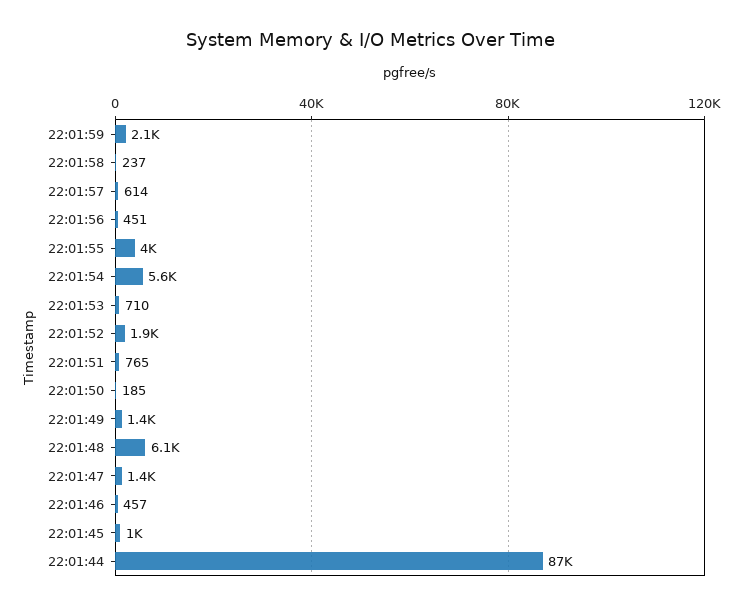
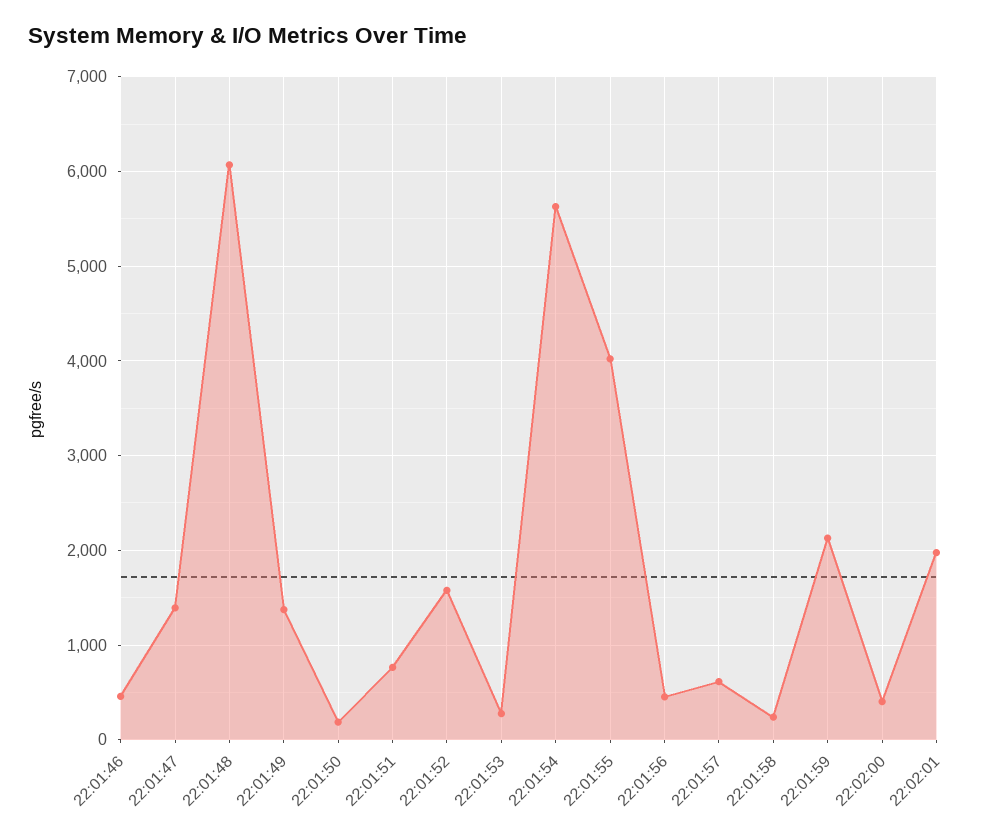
22:01:53: 710 -> 300
22:01:52: 1900 -> 1600
22:01:45: 1000 -> none
22:01:44: 87000 -> none
22:02:00: none -> 400
22:02:01: none -> 2000

